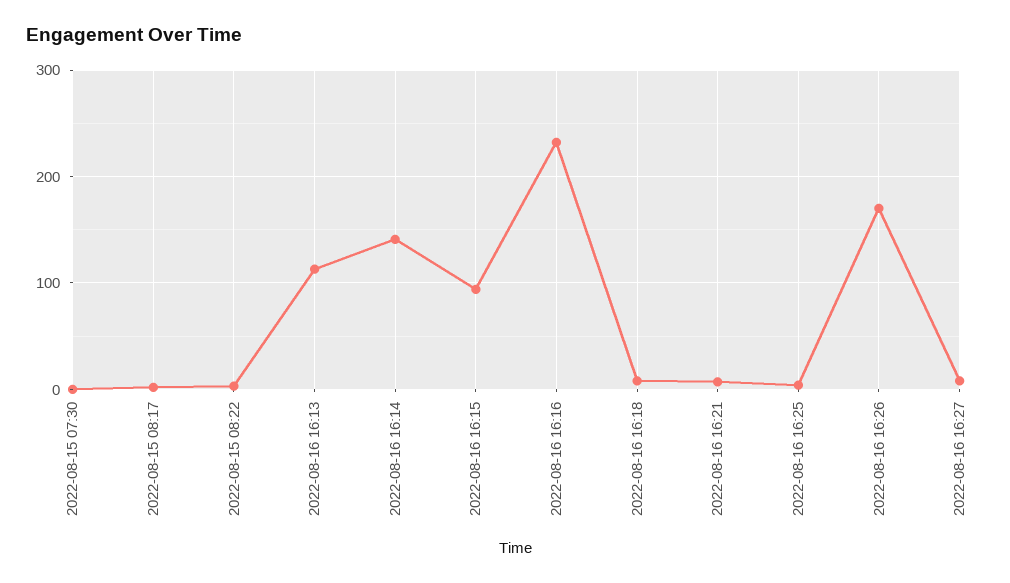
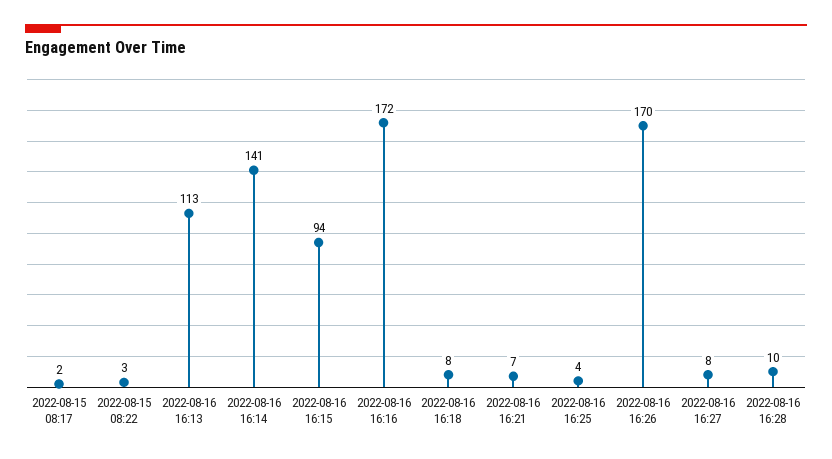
2022-08-15 07:30: 0 -> none
2022-08-16 16:16: 230 -> 172
2022-08-16 16:28: none -> 10

